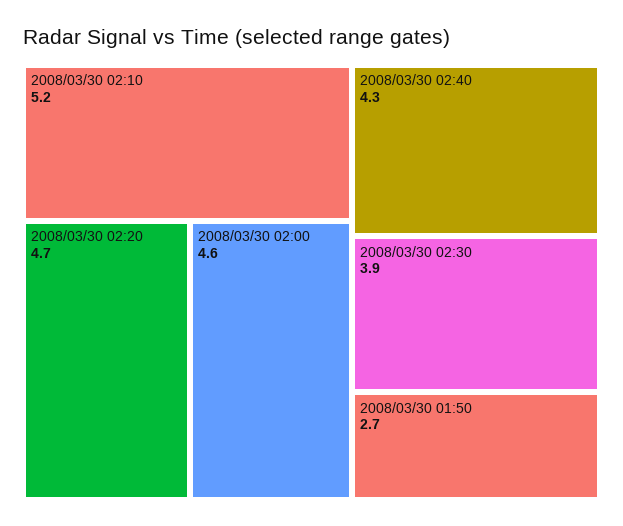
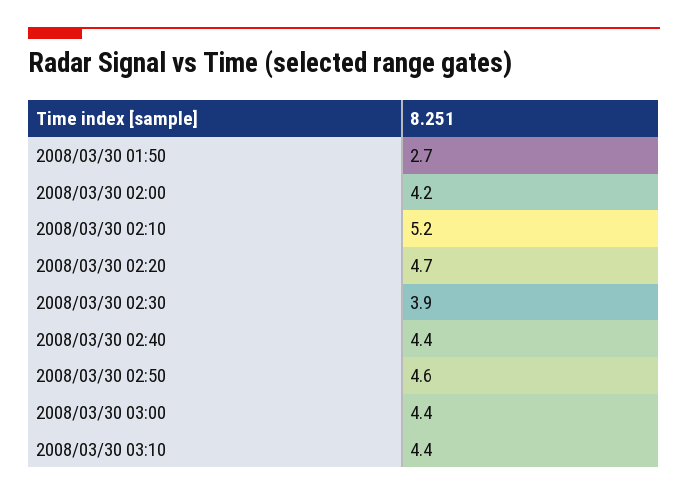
2008/03/30 02:00: 4.6 -> 4.2
2008/03/30 02:40: 4.3 -> 4.4
2008/03/30 02:50: none -> 4.6
2008/03/30 03:00: none -> 4.4
2008/03/30 03:10: none -> 4.4

